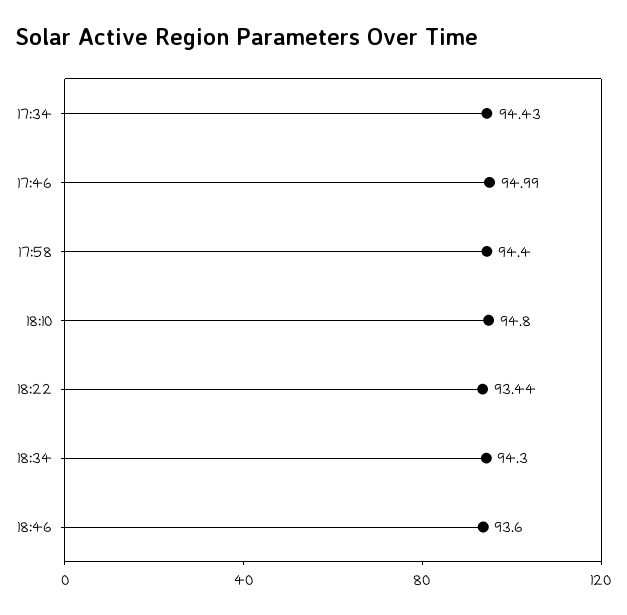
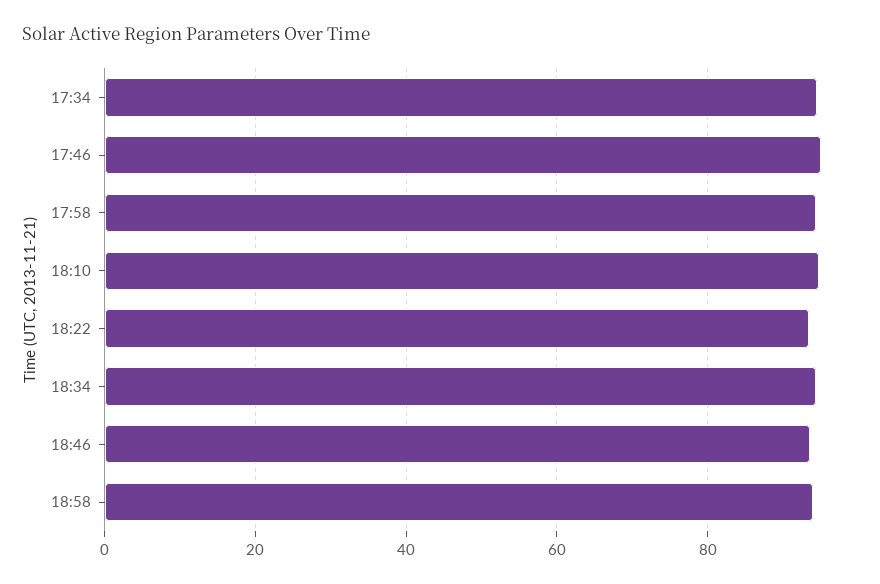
18:58: none -> 94

